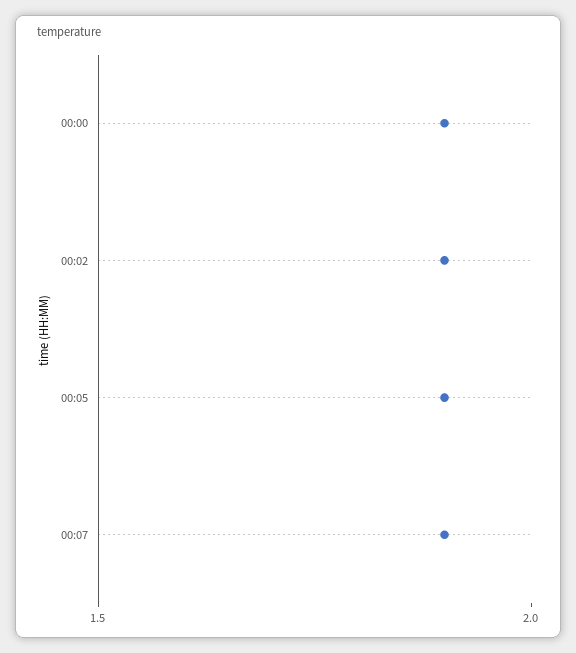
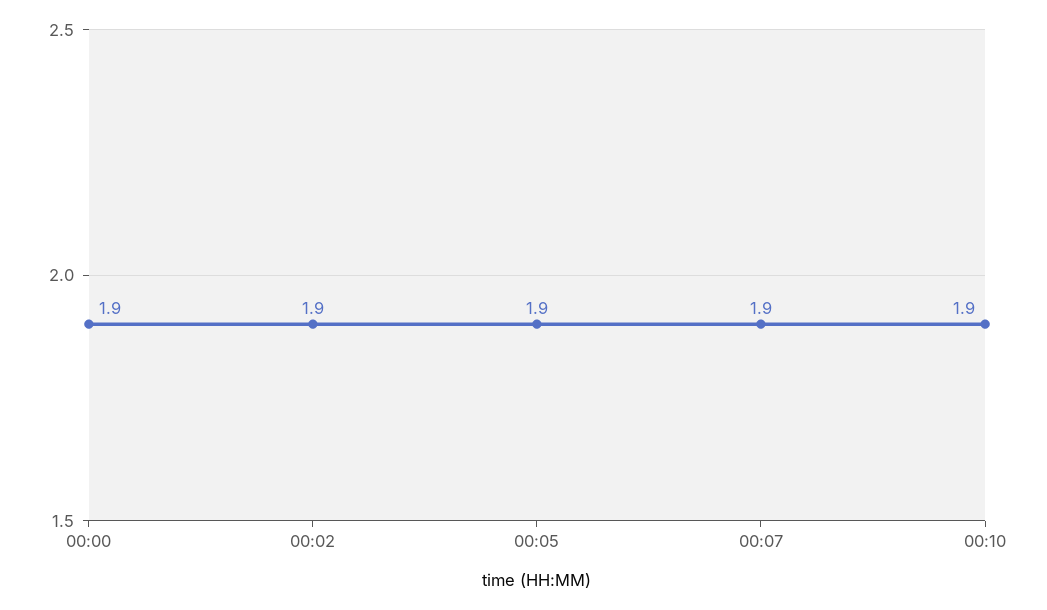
00:10: none -> 1.9

